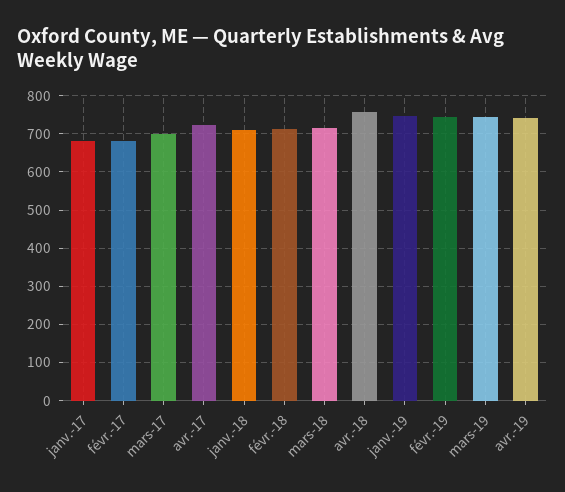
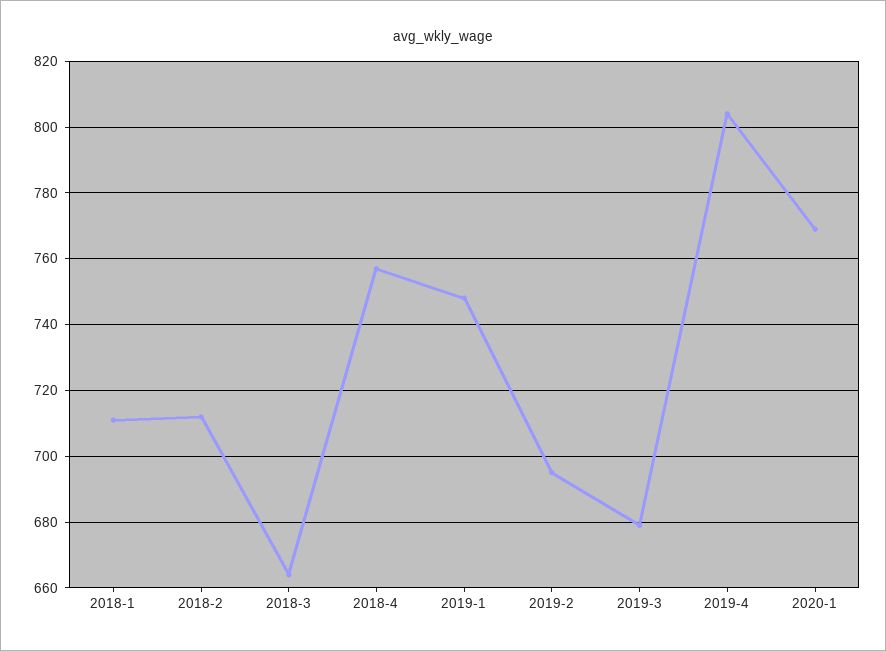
janv.-17: 680 -> none
févr.-17: 680 -> none
mars-17: 700 -> none
avr.-17: 720 -> none
mars-18: 720 -> 665
févr.-19: 740 -> 695
mars-19: 740 -> 680
avr.-19: 740 -> 805
2020-1: none -> 770

